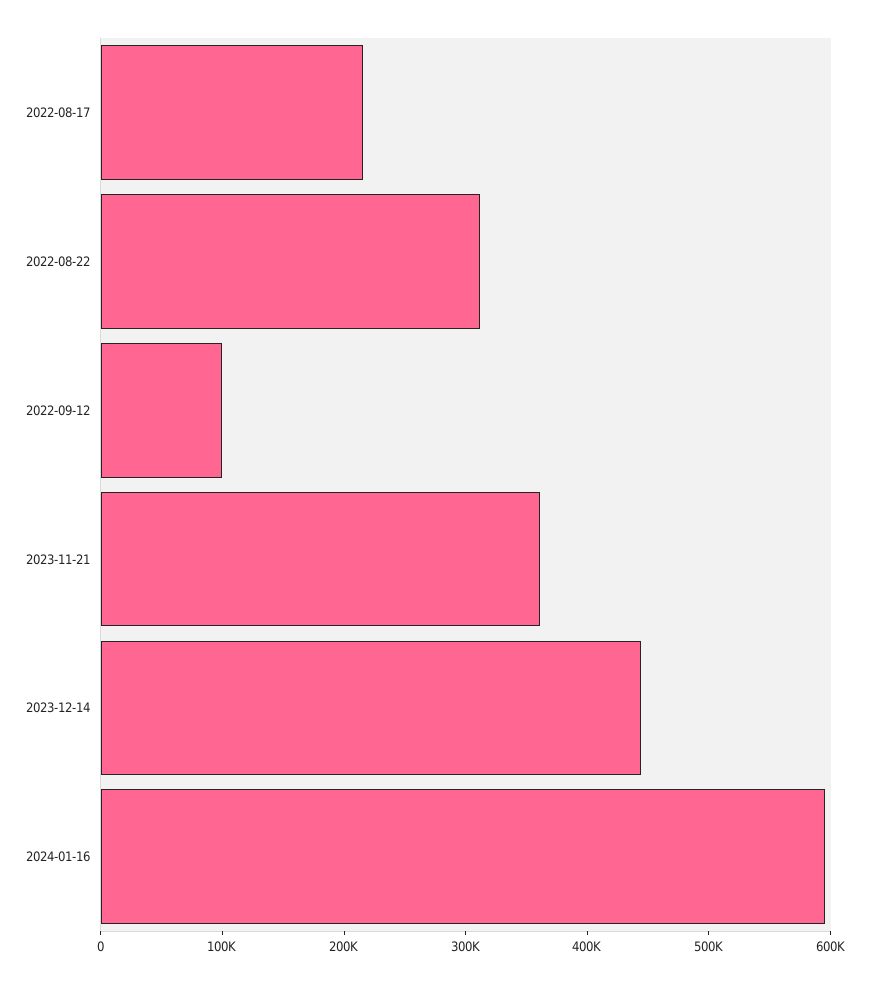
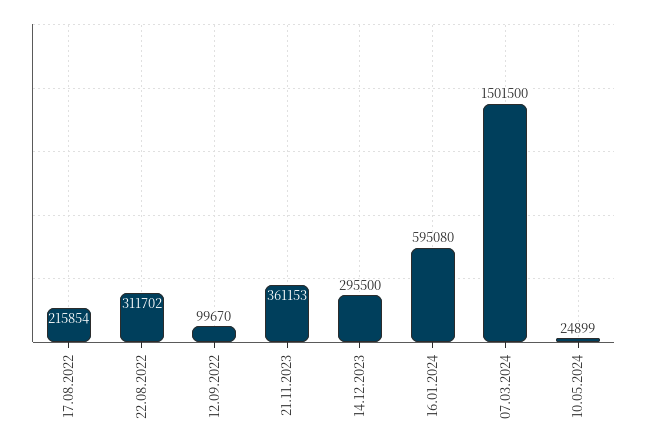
2023-12-14: 440000 -> 295500
07.03.2024: none -> 1501500
10.05.2024: none -> 24899

